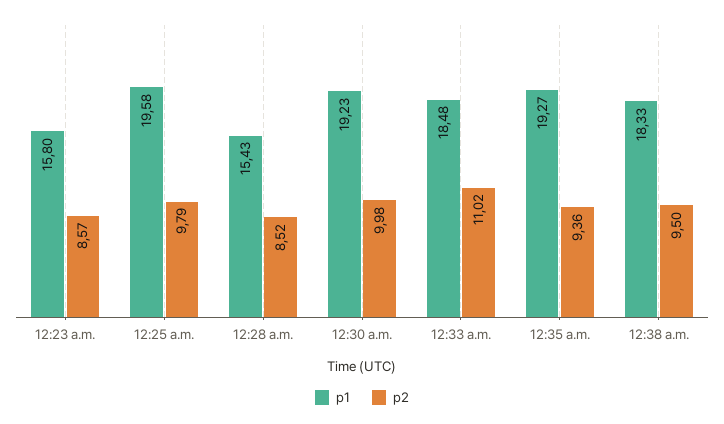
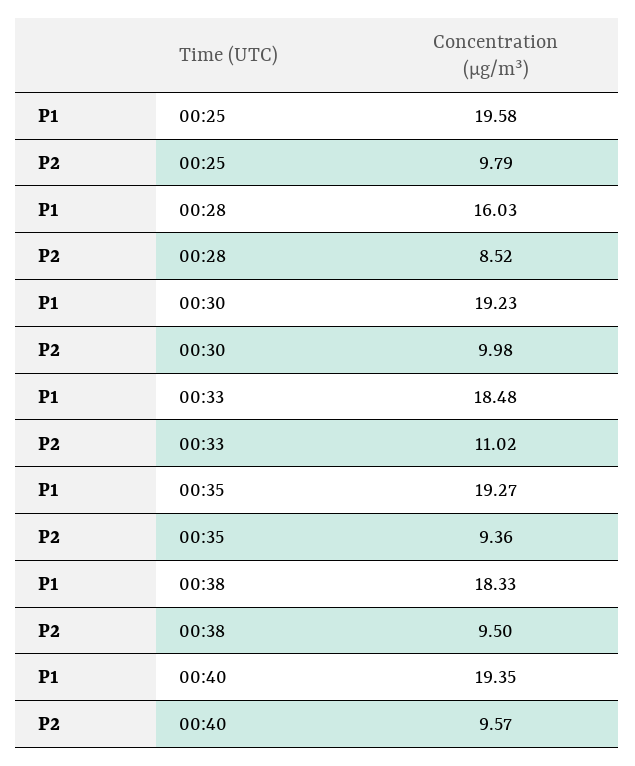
p1, 12:23 a.m.: 15.8 -> none
p2, 12:23 a.m.: 8.57 -> none
p1, 12:28 a.m.: 15.43 -> 16.03
p1, 00:40: none -> 19.35
p2, 00:40: none -> 9.57

